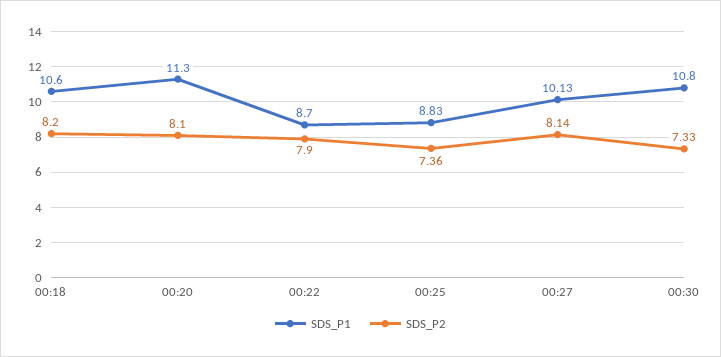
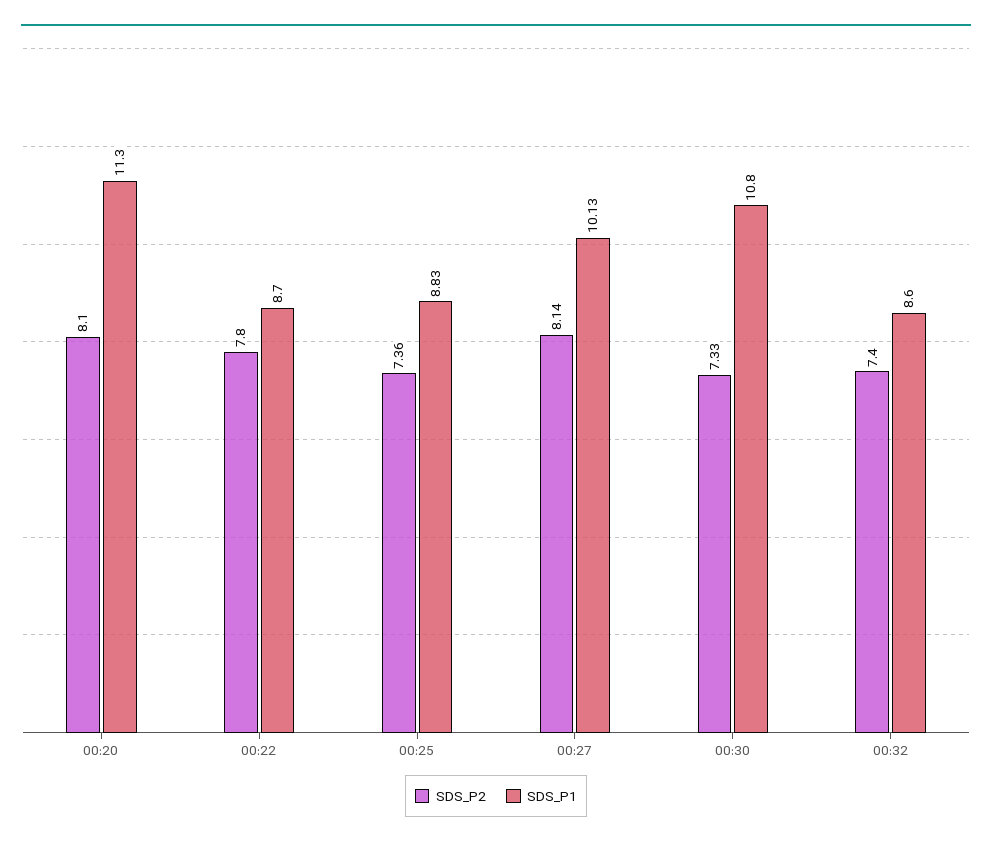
SDS_P1, 00:18: 10.6 -> none
SDS_P2, 00:18: 8.2 -> none
SDS_P2, 00:22: 7.9 -> 7.8
SDS_P2, 00:32: none -> 7.4
SDS_P1, 00:32: none -> 8.6

